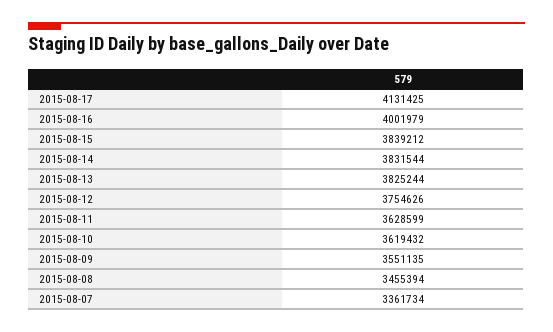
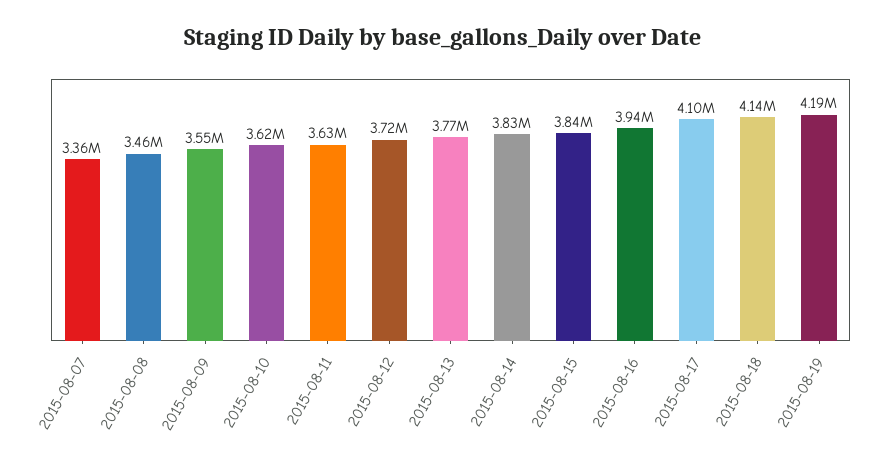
2015-08-17: 4131425 -> 4100000
2015-08-16: 4001979 -> 3940000
2015-08-13: 3825244 -> 3770000
2015-08-12: 3754626 -> 3720000
2015-08-18: none -> 4140000
2015-08-19: none -> 4190000

